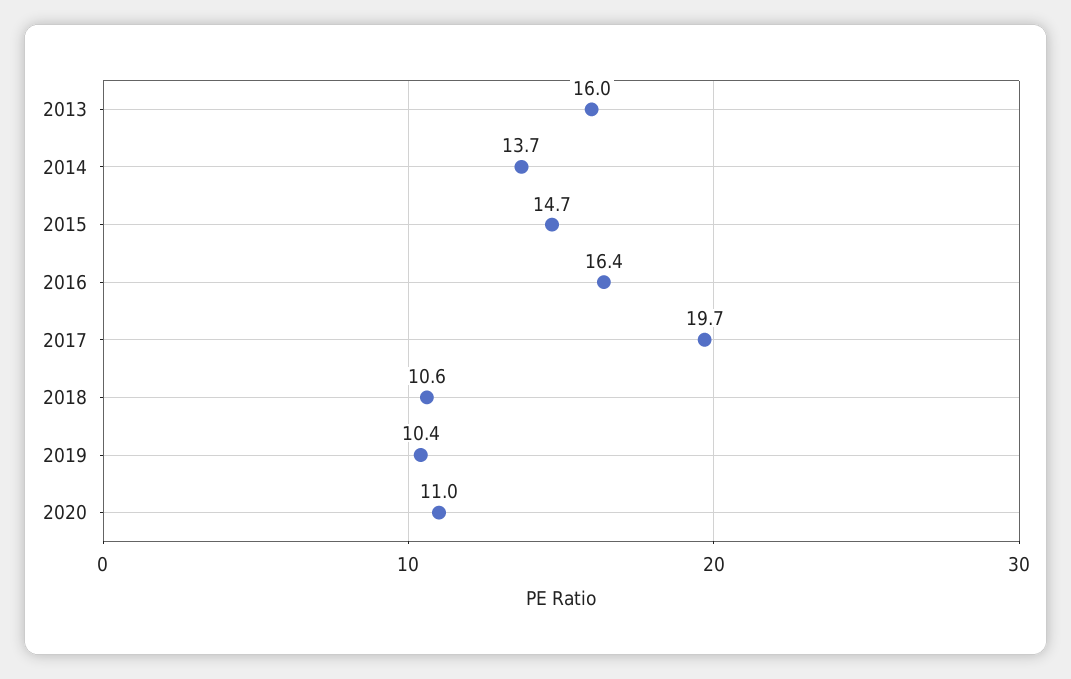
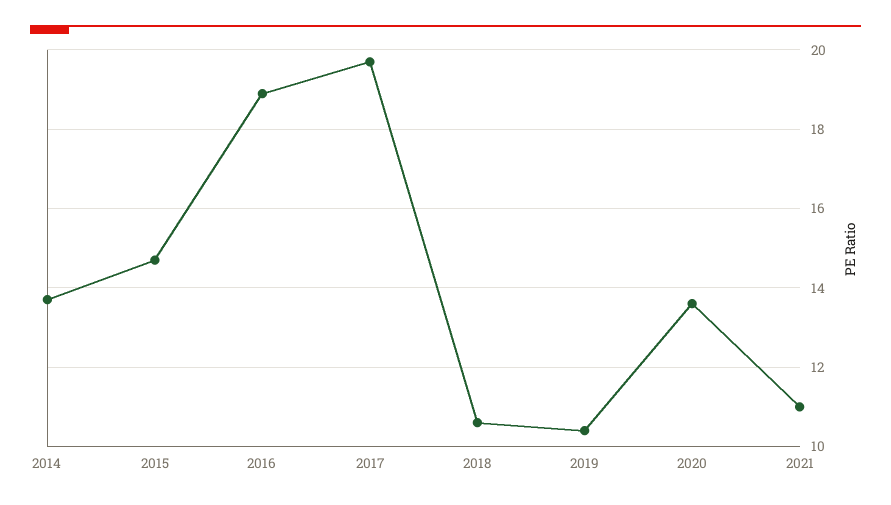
2013: 16 -> none
2016: 16.4 -> 19
2020: 11 -> 13.5
2021: none -> 11

